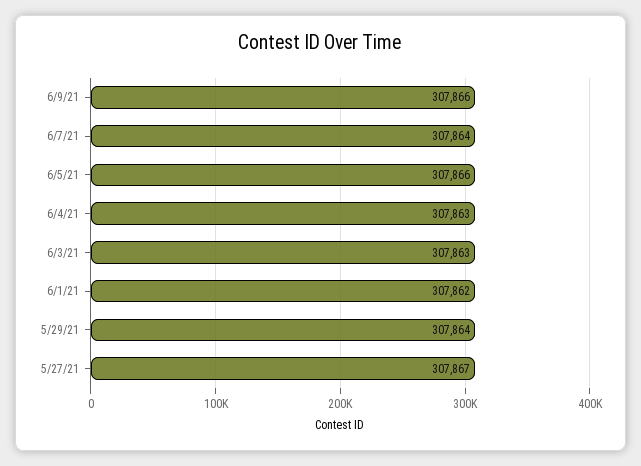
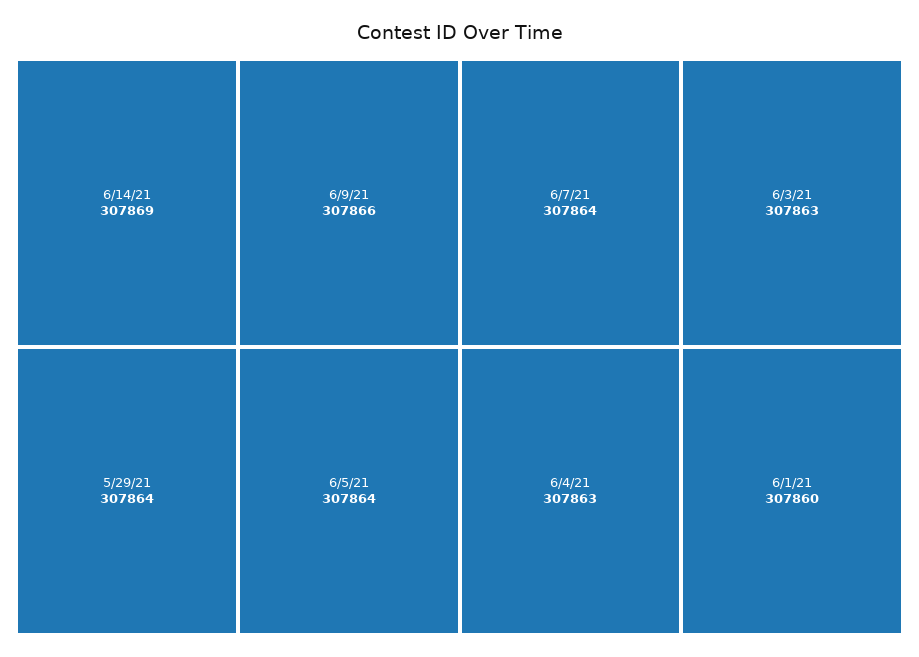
6/5/21: 307866 -> 307864
6/1/21: 307862 -> 307860
5/27/21: 307867 -> none
6/14/21: none -> 307869

